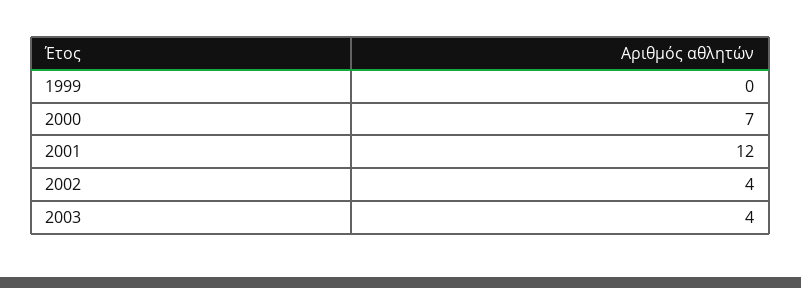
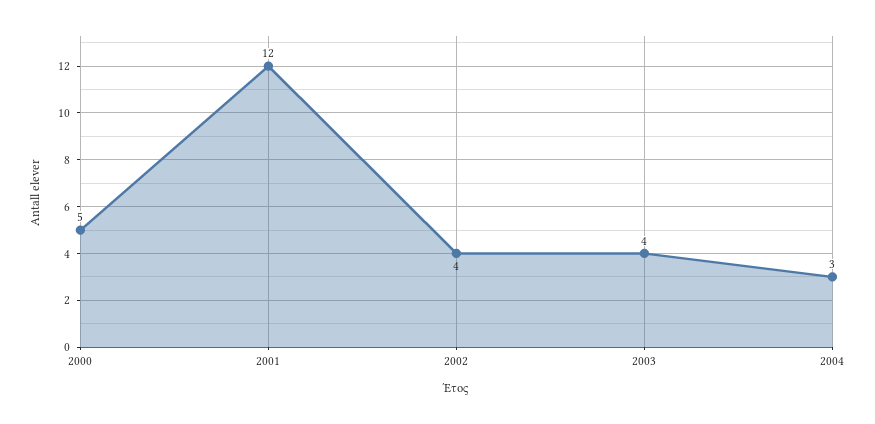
1999: 0 -> none
2000: 7 -> 5
2004: none -> 3

